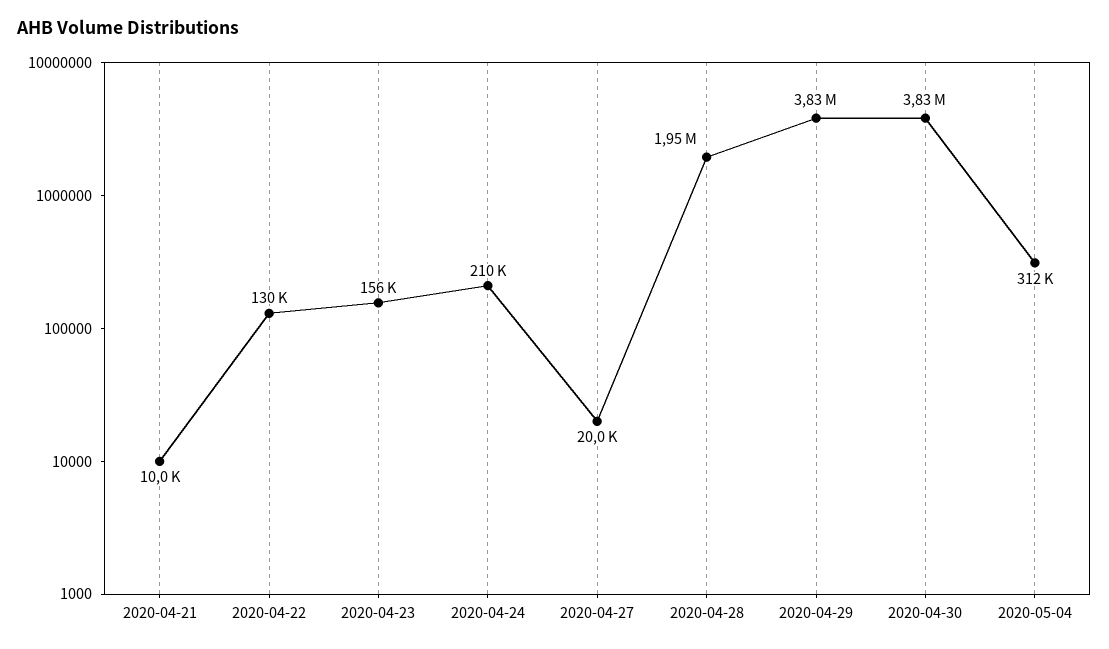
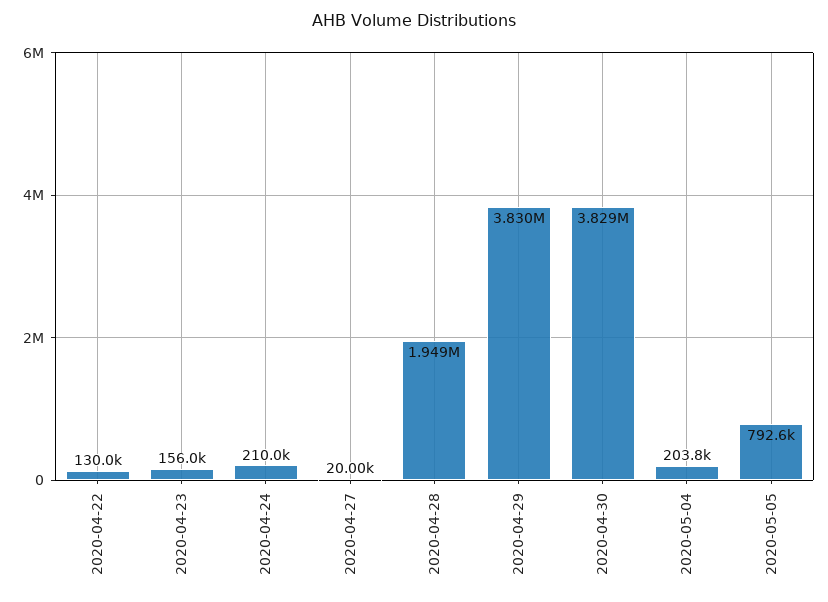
2020-04-21: 10000 -> none
2020-05-04: 312000 -> 203800
2020-05-05: none -> 792600

